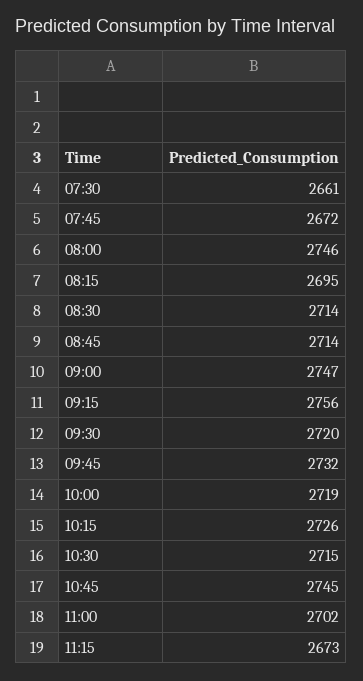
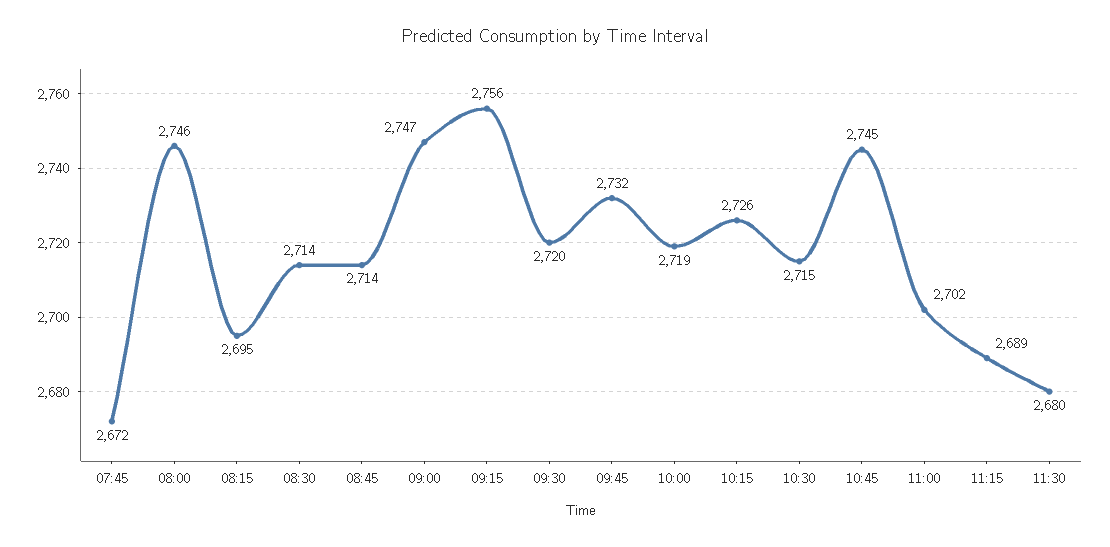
07:30: 2661 -> none
11:15: 2673 -> 2689
11:30: none -> 2680

